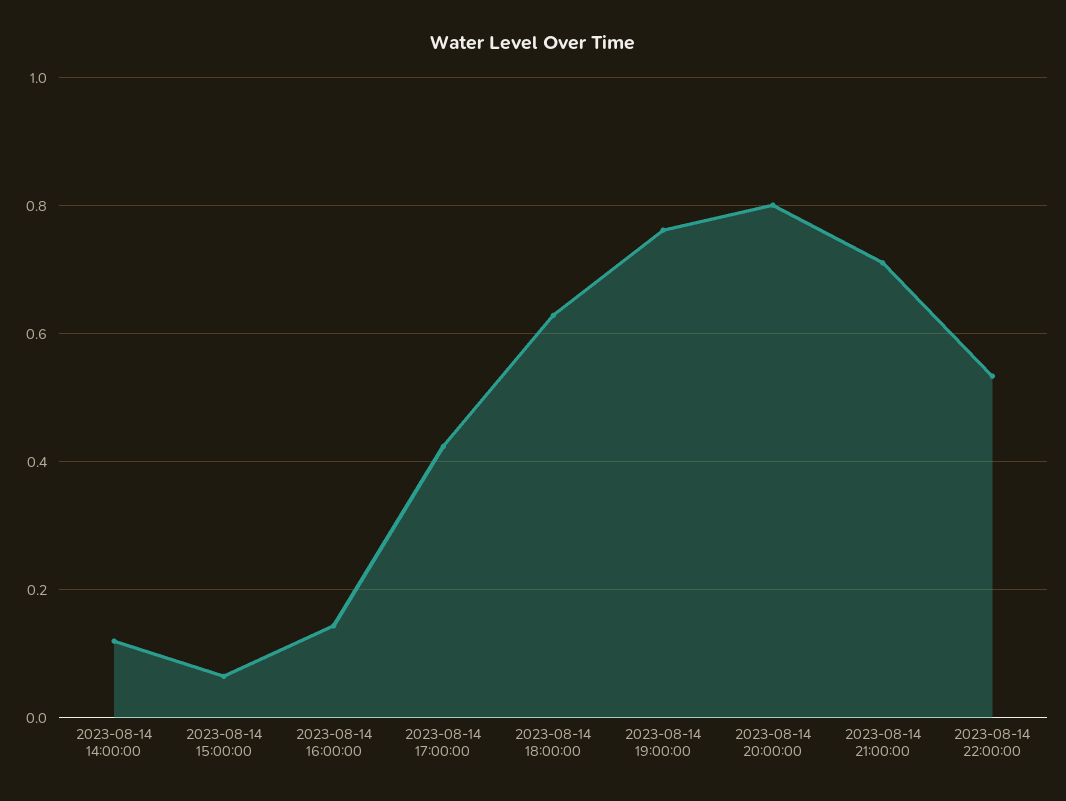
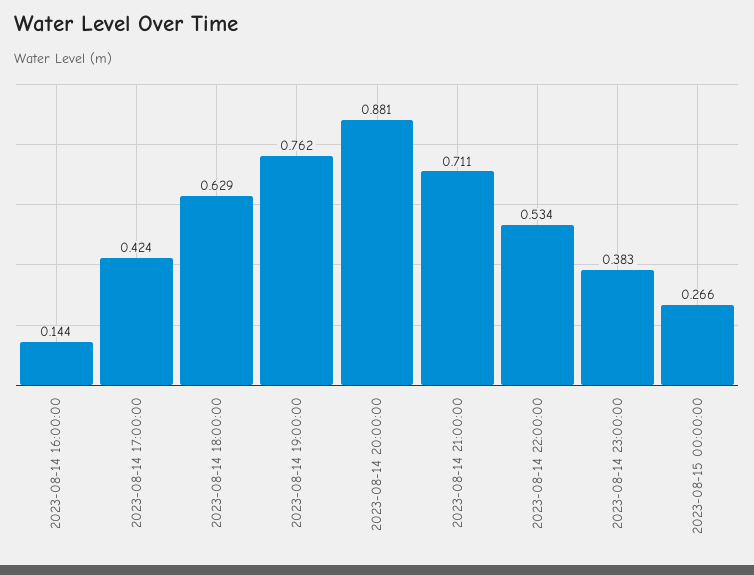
2023-08-14 14:00:00: 0.12 -> none
2023-08-14 15:00:00: 0.06 -> none
2023-08-14 20:00:00: 0.8 -> 0.881
2023-08-14 23:00:00: none -> 0.383
2023-08-15 00:00:00: none -> 0.266

